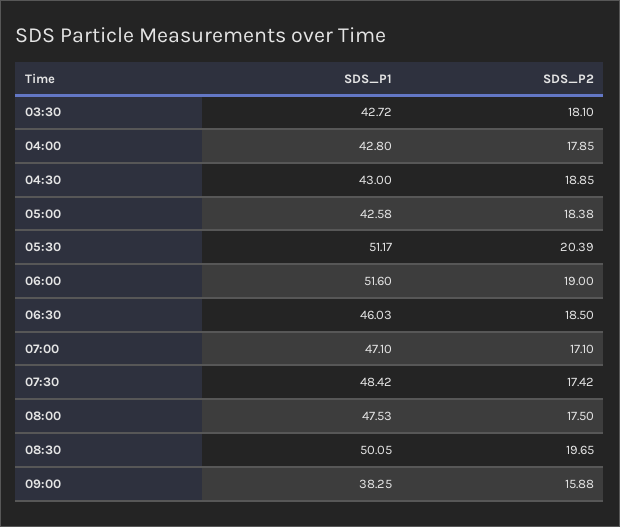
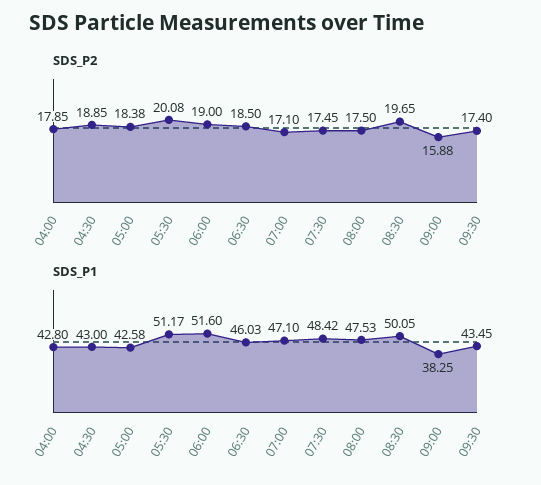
SDS_P1, 03:30: 42.72 -> none
SDS_P2, 03:30: 18.1 -> none
SDS_P2, 05:30: 20.39 -> 20.08
SDS_P2, 07:30: 17.42 -> 17.45
SDS_P2, 09:30: none -> 17.4
SDS_P1, 09:30: none -> 43.45

